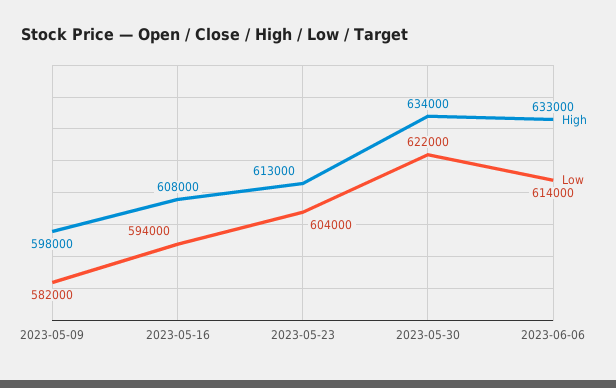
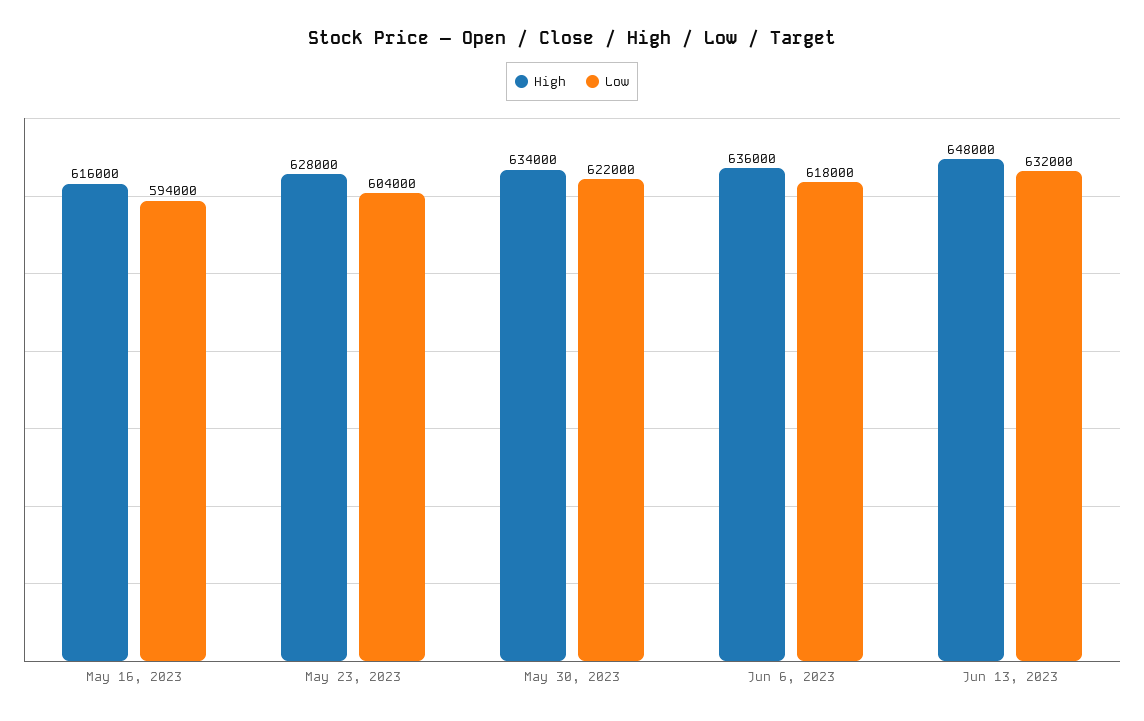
High, 2023-05-09: 598000 -> none
Low, 2023-05-09: 582000 -> none
High, 2023-05-16: 608000 -> 616000
High, 2023-05-23: 613000 -> 628000
High, 2023-06-06: 633000 -> 636000
Low, 2023-06-06: 614000 -> 618000
High, Jun 13, 2023: none -> 648000
Low, Jun 13, 2023: none -> 632000

